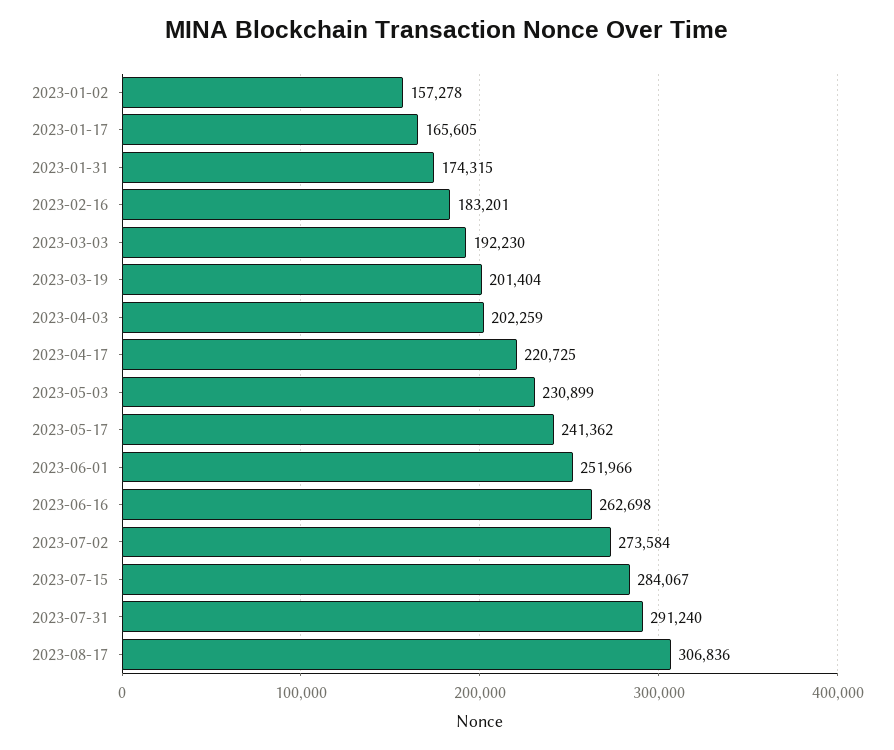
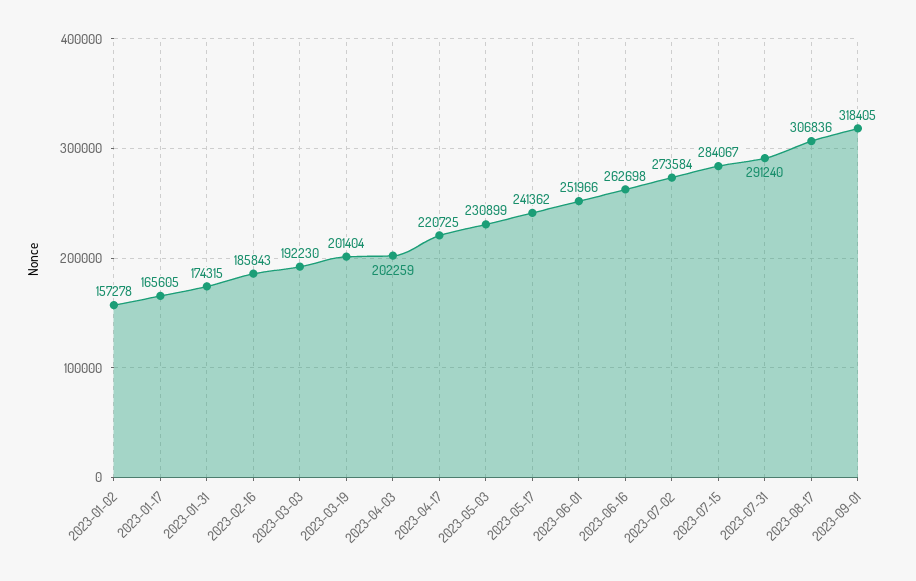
2023-02-16: 183201 -> 185843
2023-09-01: none -> 318405

